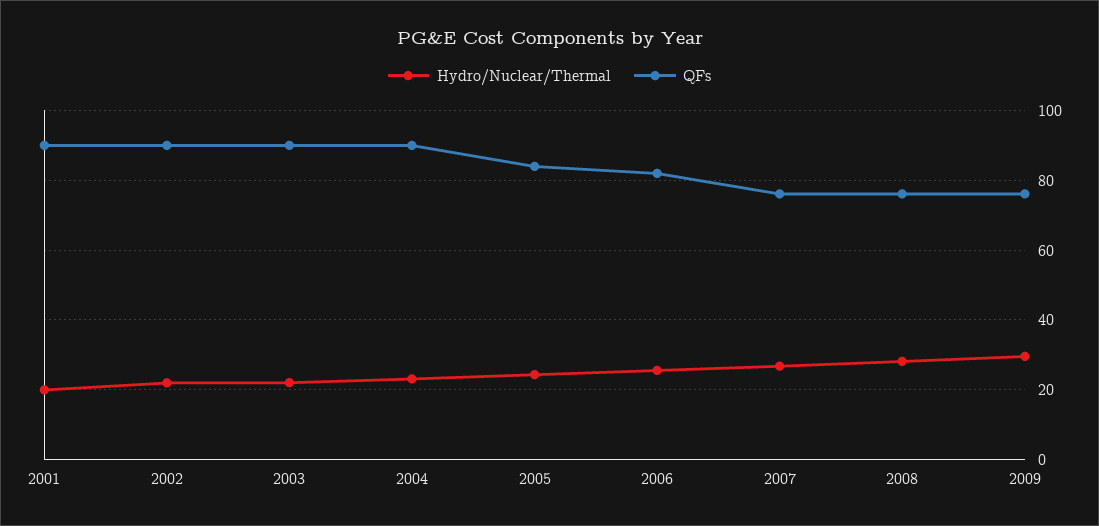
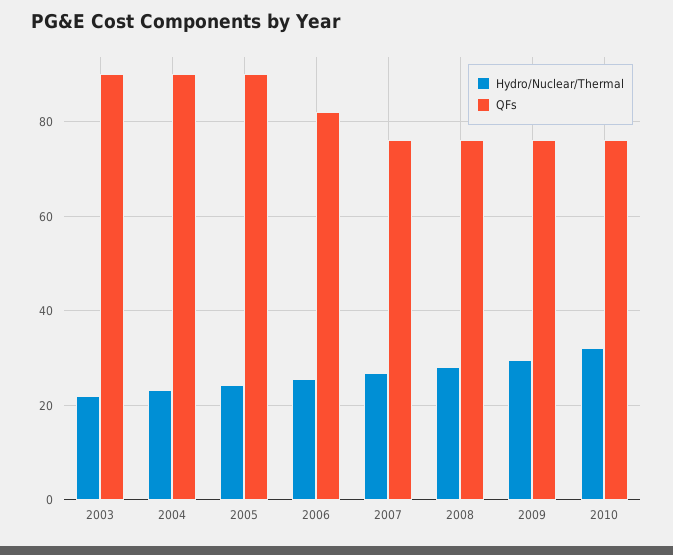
Hydro/Nuclear/Thermal, 2001: 20 -> none
QFs, 2001: 90 -> none
Hydro/Nuclear/Thermal, 2002: 22 -> none
QFs, 2002: 90 -> none
QFs, 2005: 84 -> 90
Hydro/Nuclear/Thermal, 2010: none -> 32
QFs, 2010: none -> 76

